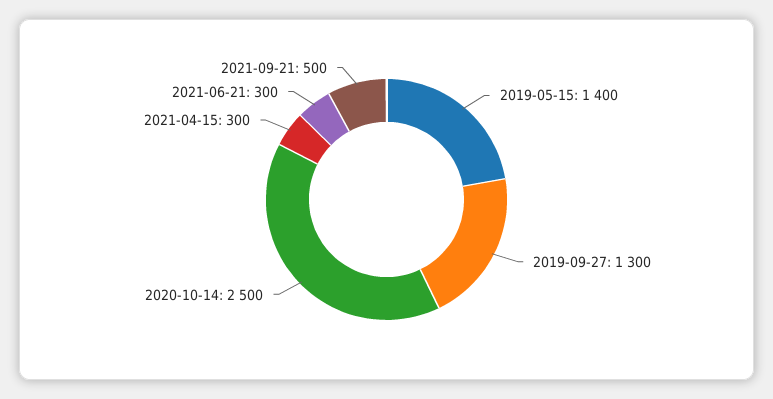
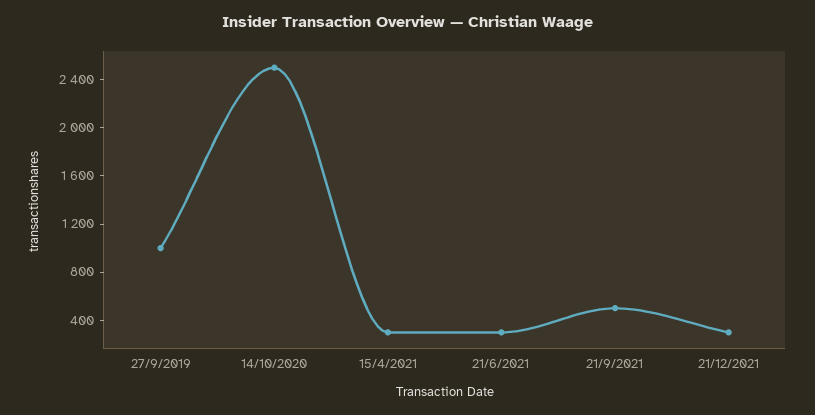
2019-05-15: 1400 -> none
2019-09-27: 1300 -> 1000
21/12/2021: none -> 300

